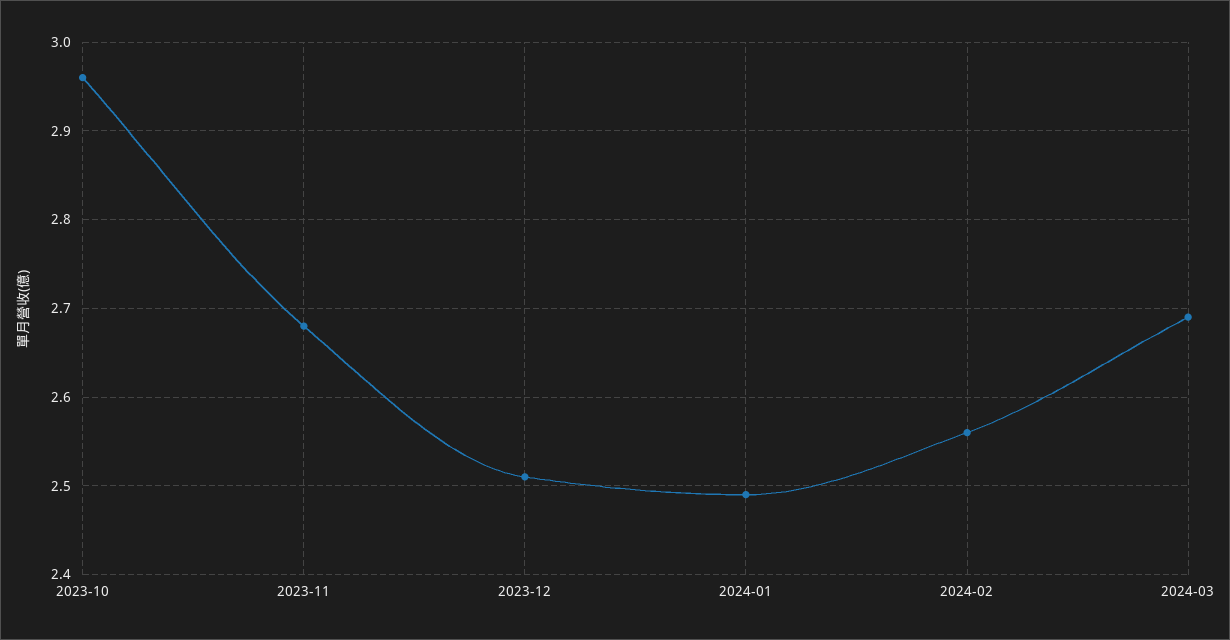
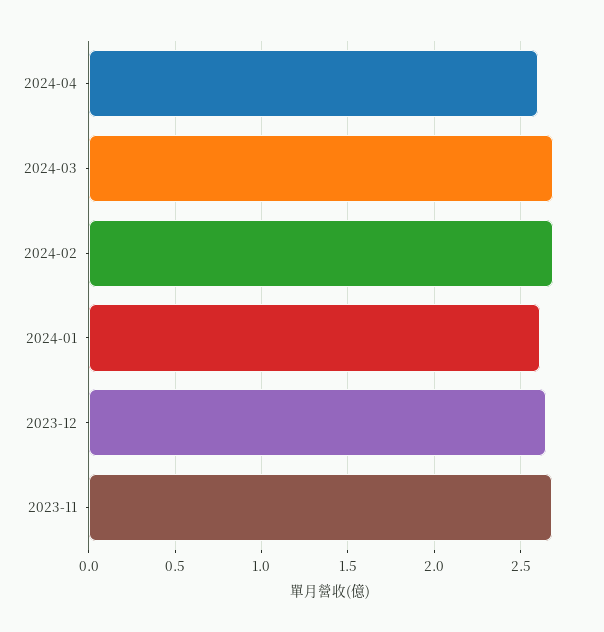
2023-10: 2.96 -> none
2023-12: 2.51 -> 2.65
2024-01: 2.49 -> 2.6
2024-02: 2.56 -> 2.7
2024-04: none -> 2.6

